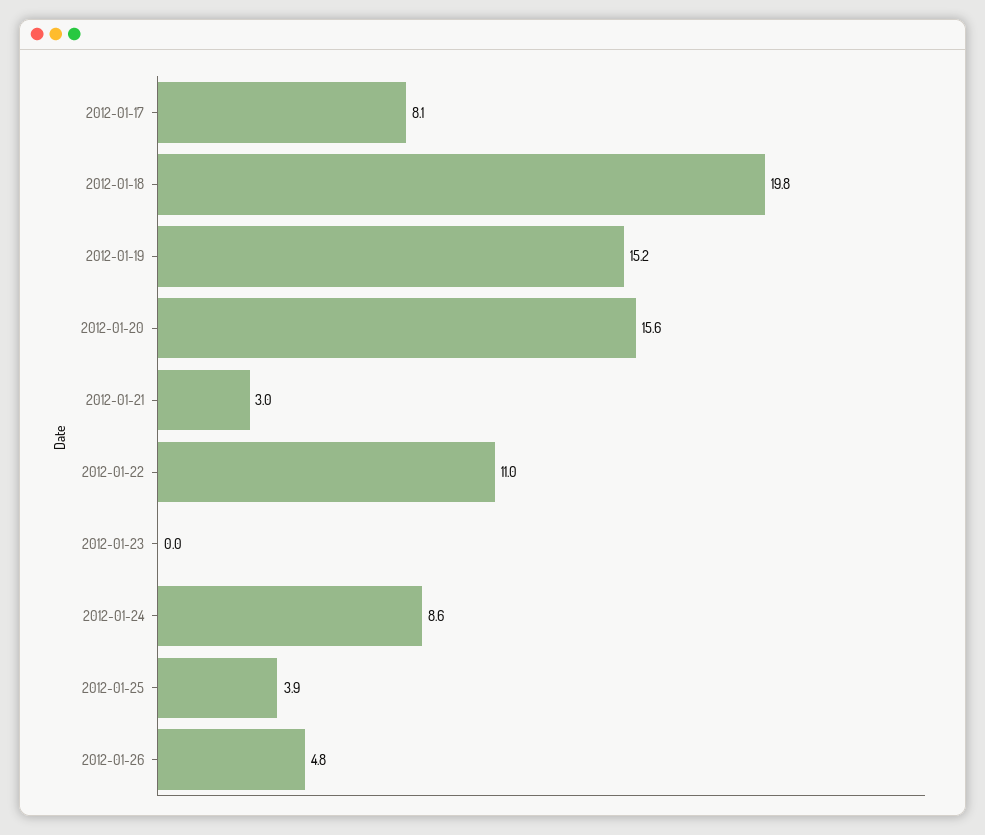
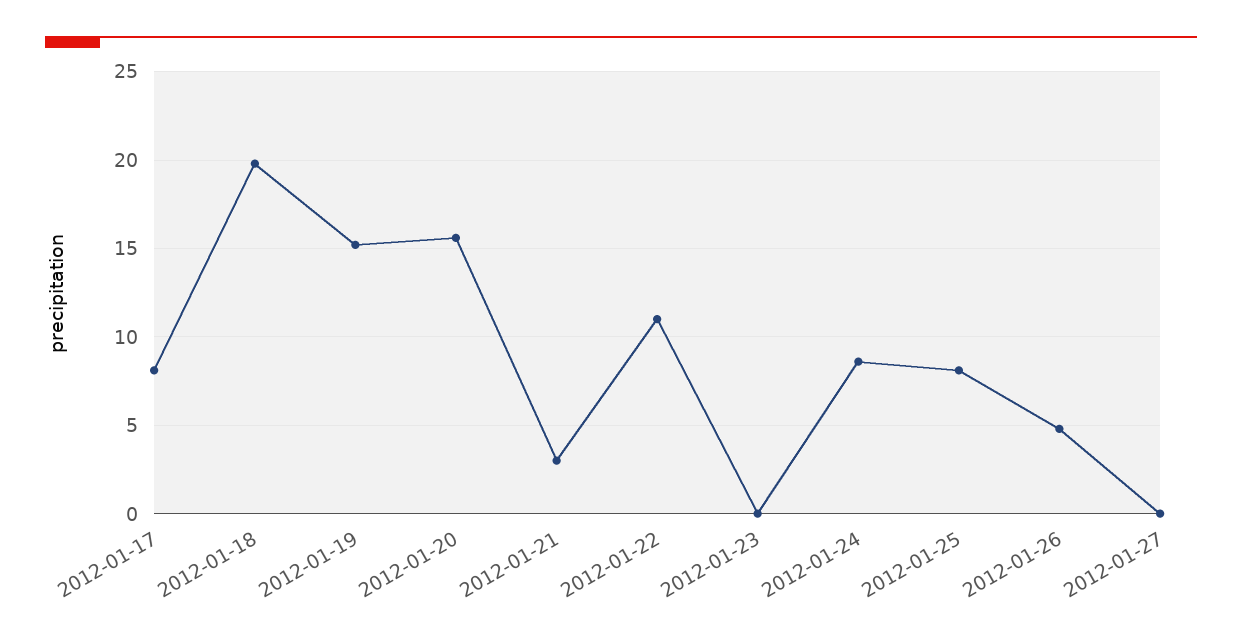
2012-01-25: 3.9 -> 8
2012-01-27: none -> 0

